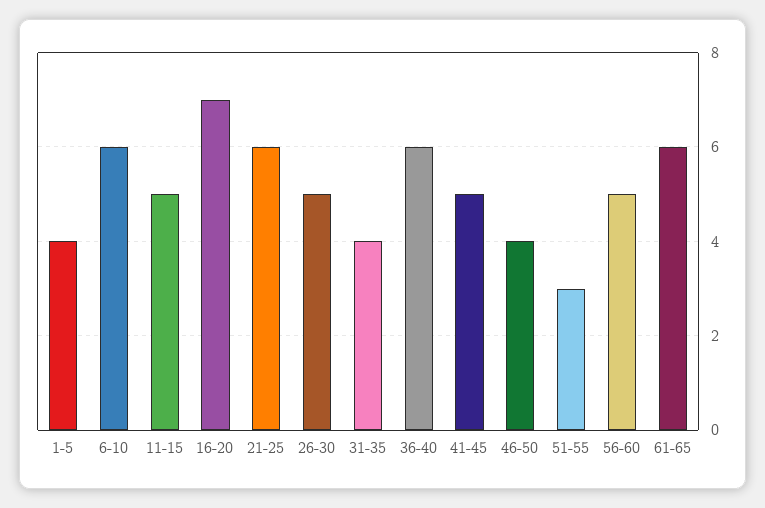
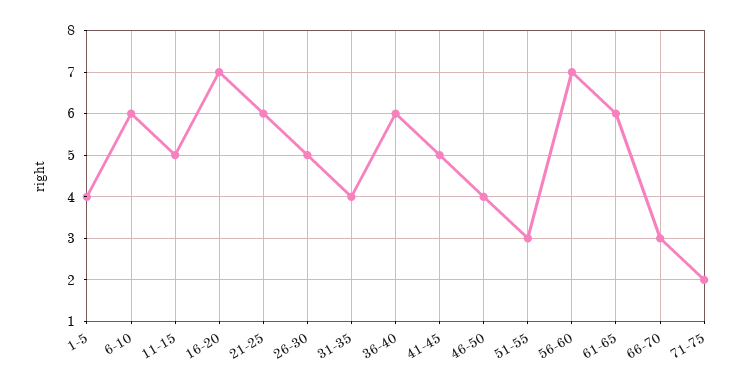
56-60: 5 -> 7
66-70: none -> 3
71-75: none -> 2

